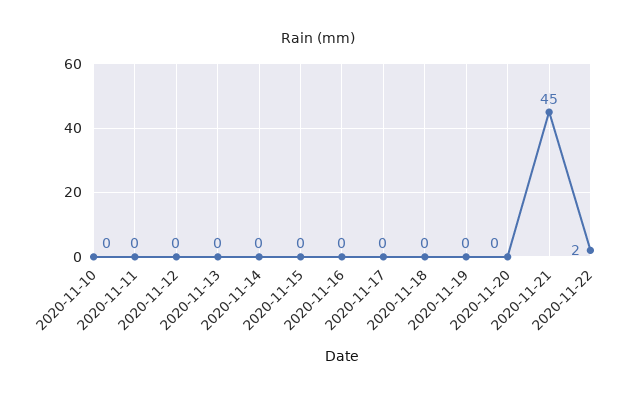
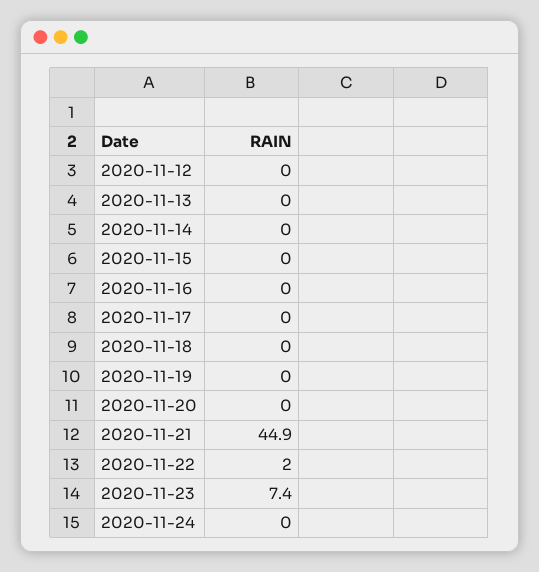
2020-11-10: 0 -> none
2020-11-11: 0 -> none
2020-11-21: 45 -> 44.9
2020-11-23: none -> 7.4
2020-11-24: none -> 0

